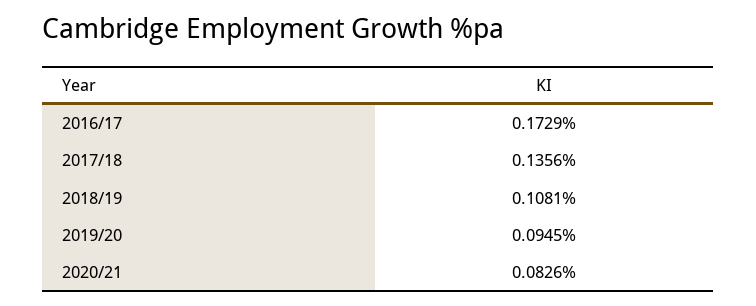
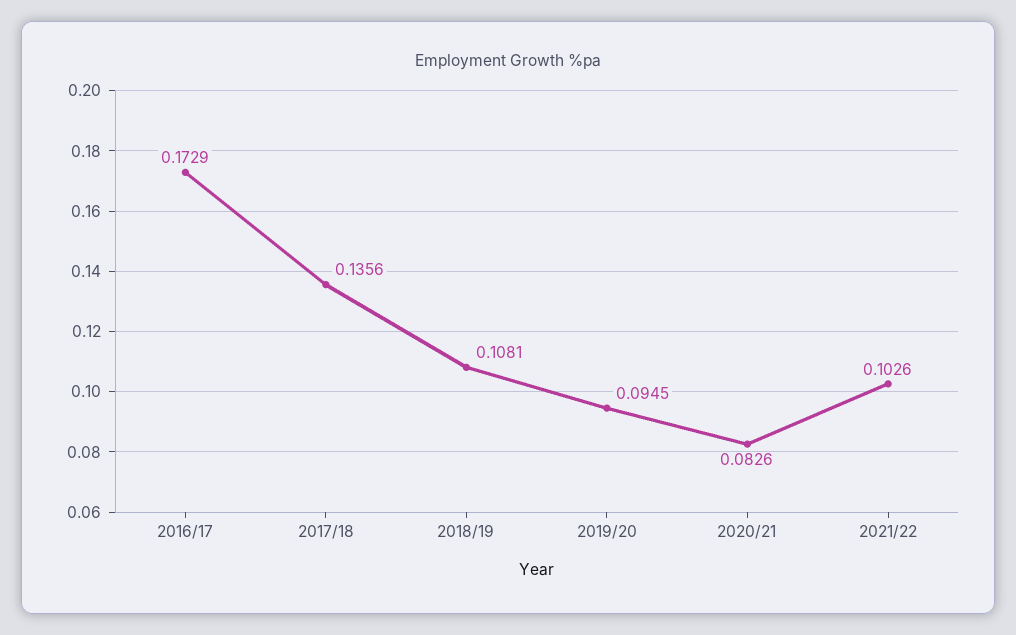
2021/22: none -> 0.1026

